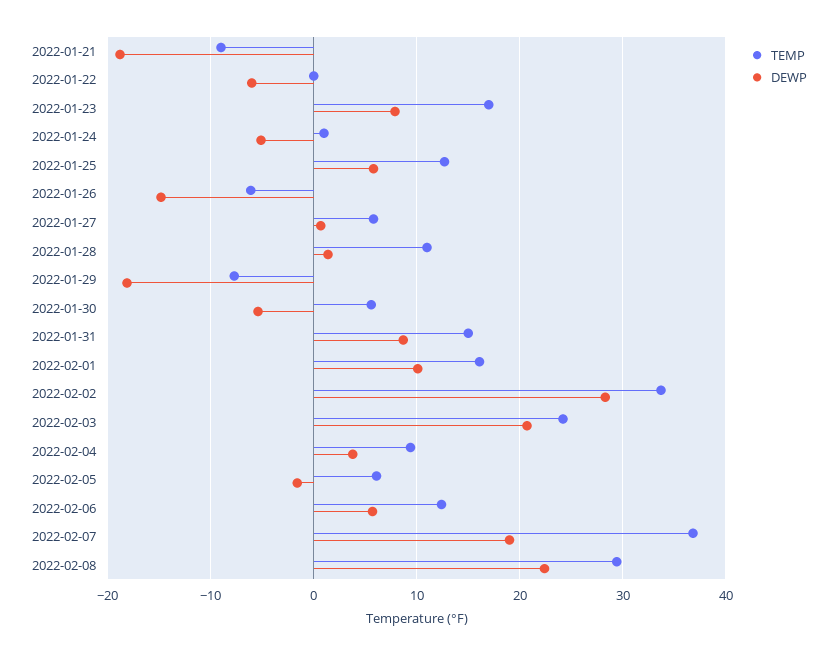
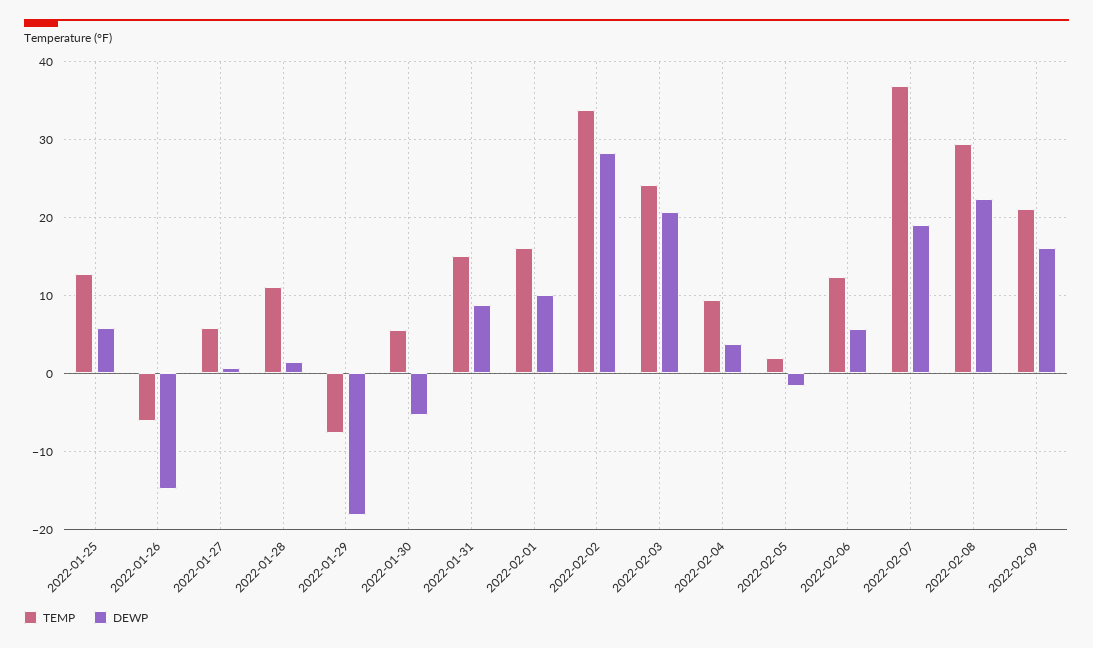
TEMP, 2022-01-21: -9 -> none
DEWP, 2022-01-21: -19 -> none
TEMP, 2022-01-22: 0 -> none
DEWP, 2022-01-22: -6 -> none
TEMP, 2022-01-23: 17 -> none
DEWP, 2022-01-23: 8 -> none
TEMP, 2022-01-24: 1 -> none
DEWP, 2022-01-24: -5 -> none
TEMP, 2022-02-05: 6 -> 2
TEMP, 2022-02-09: none -> 21
DEWP, 2022-02-09: none -> 16

